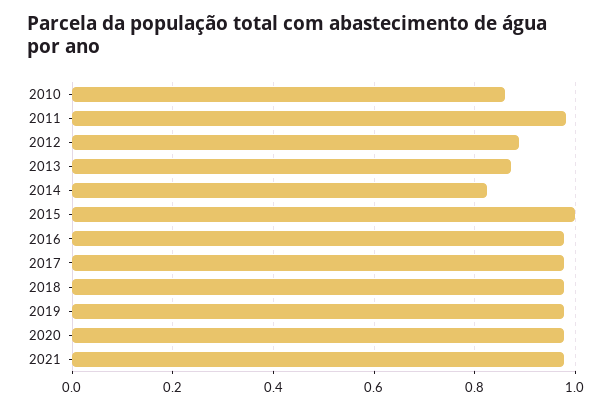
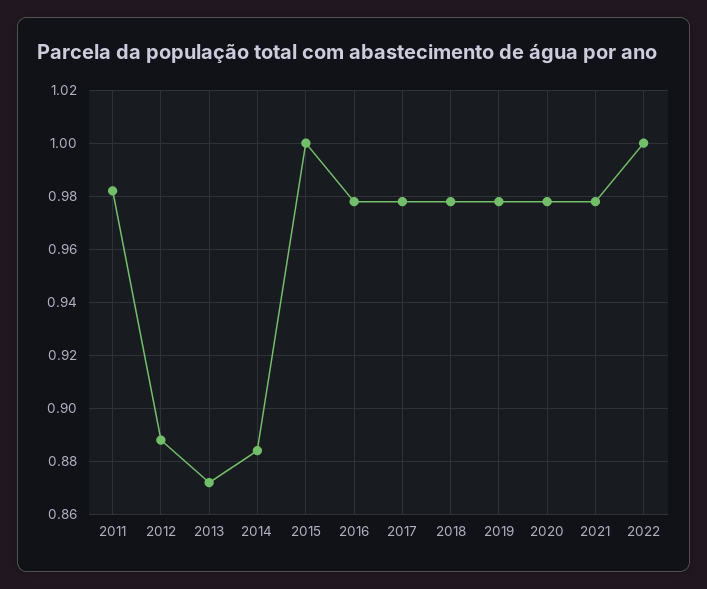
2010: 0.86 -> none
2014: 0.82 -> 0.885
2022: none -> 1

